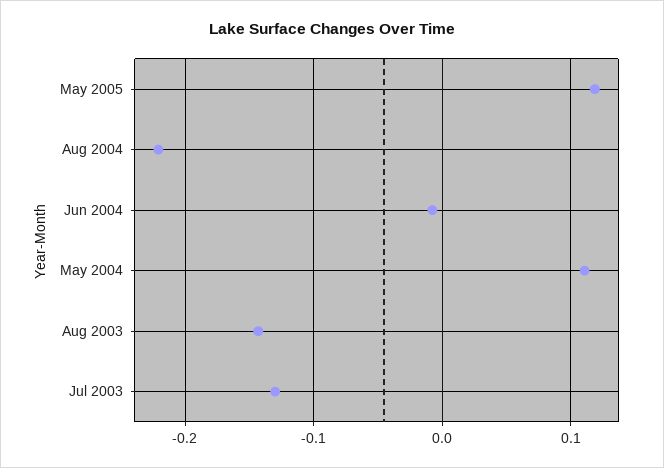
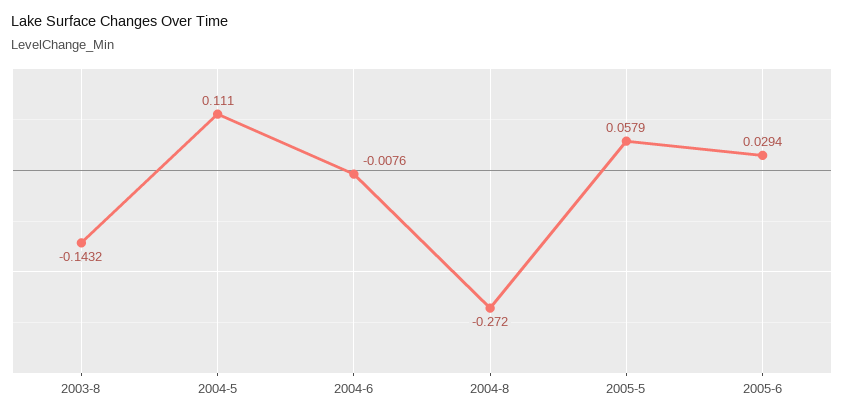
May 2005: 0.12 -> 0.0579
Aug 2004: -0.22 -> -0.272
Jul 2003: -0.13 -> none
2005-6: none -> 0.0294

